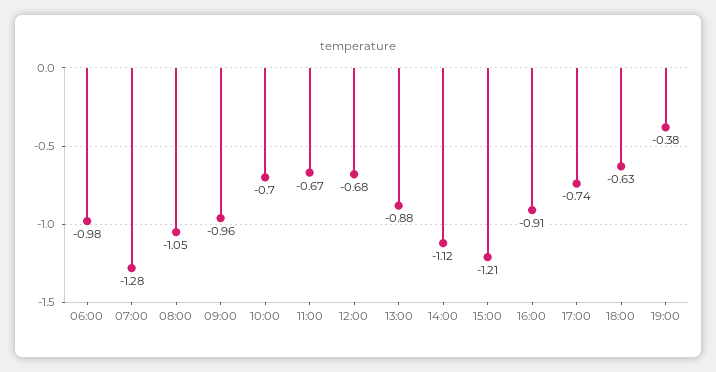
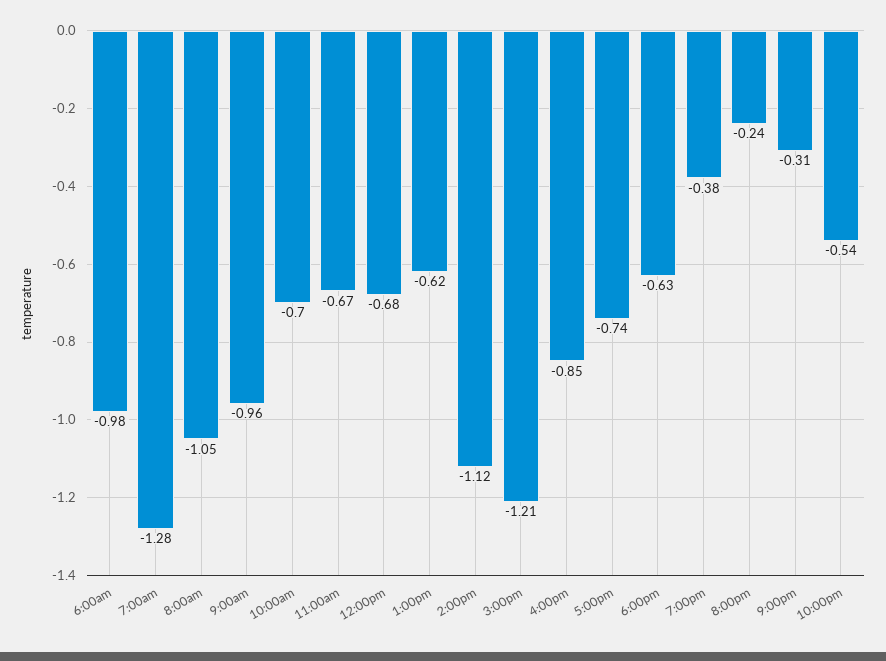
13:00: -0.88 -> -0.62
16:00: -0.91 -> -0.85
8:00pm: none -> -0.24
9:00pm: none -> -0.31
10:00pm: none -> -0.54

